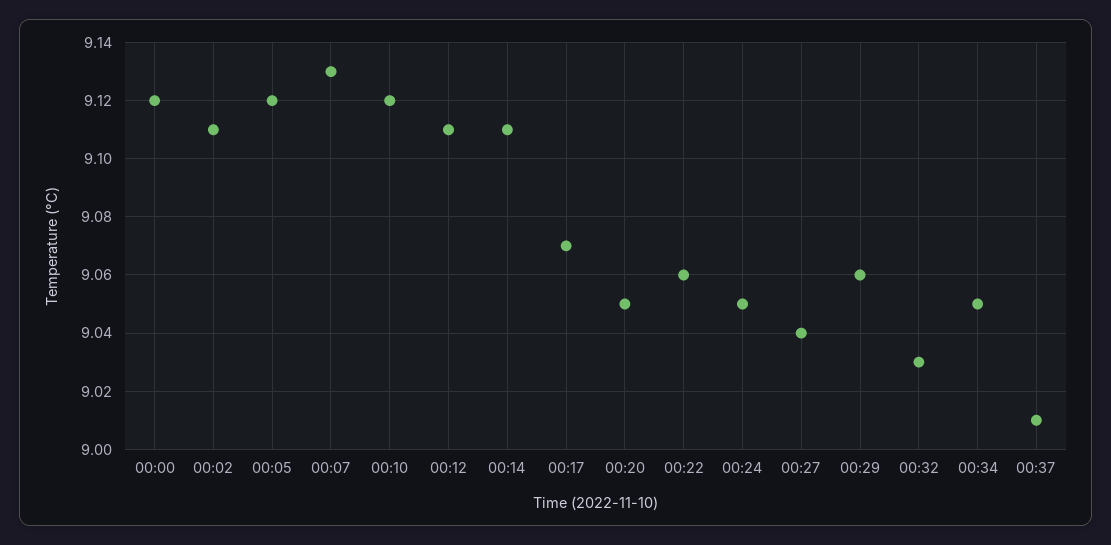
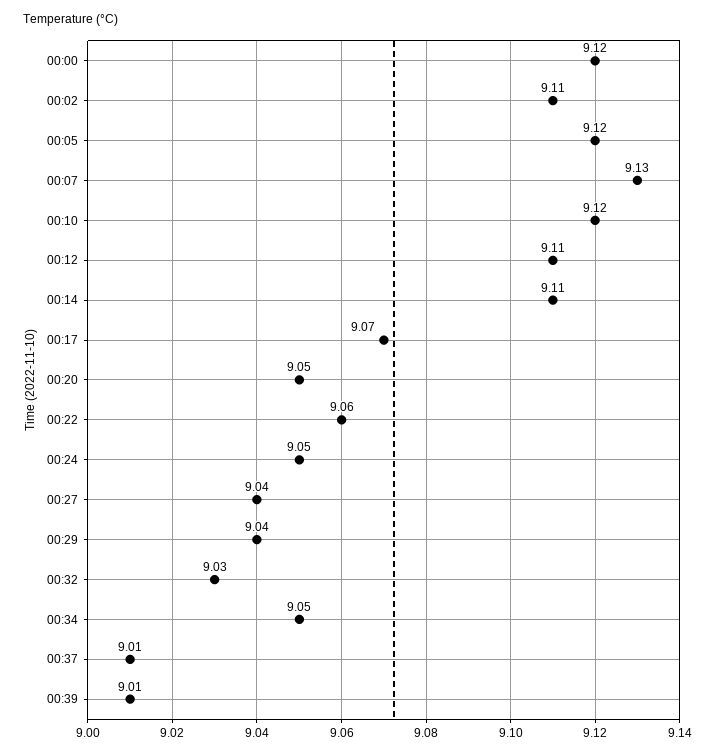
00:29: 9.06 -> 9.04
00:39: none -> 9.01

